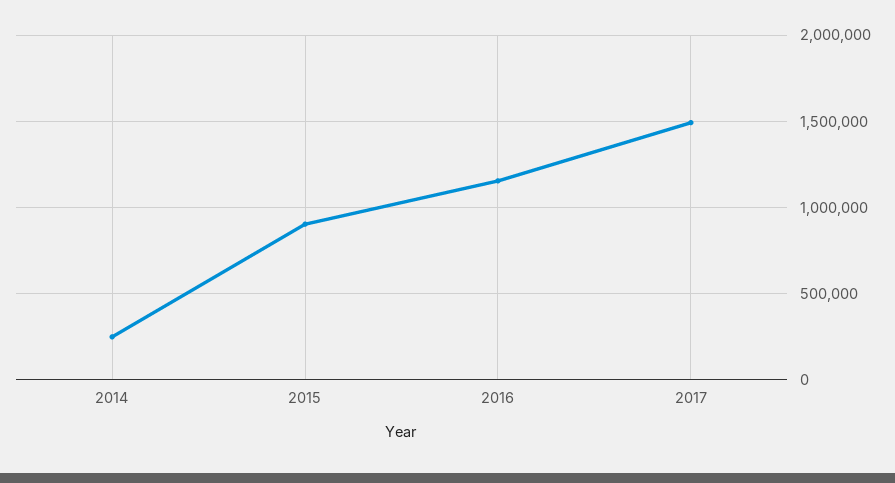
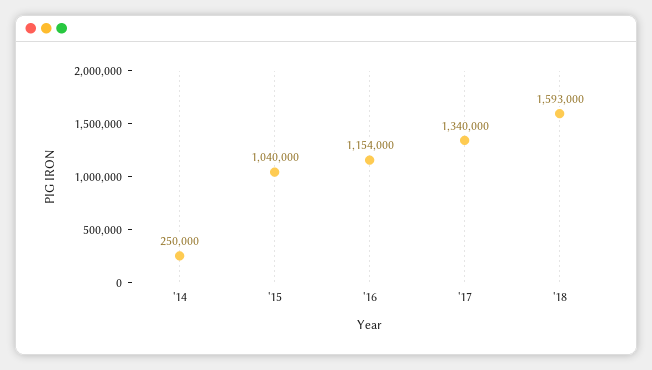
2015: 900000 -> 1040000
2017: 1500000 -> 1340000
'18: none -> 1593000

